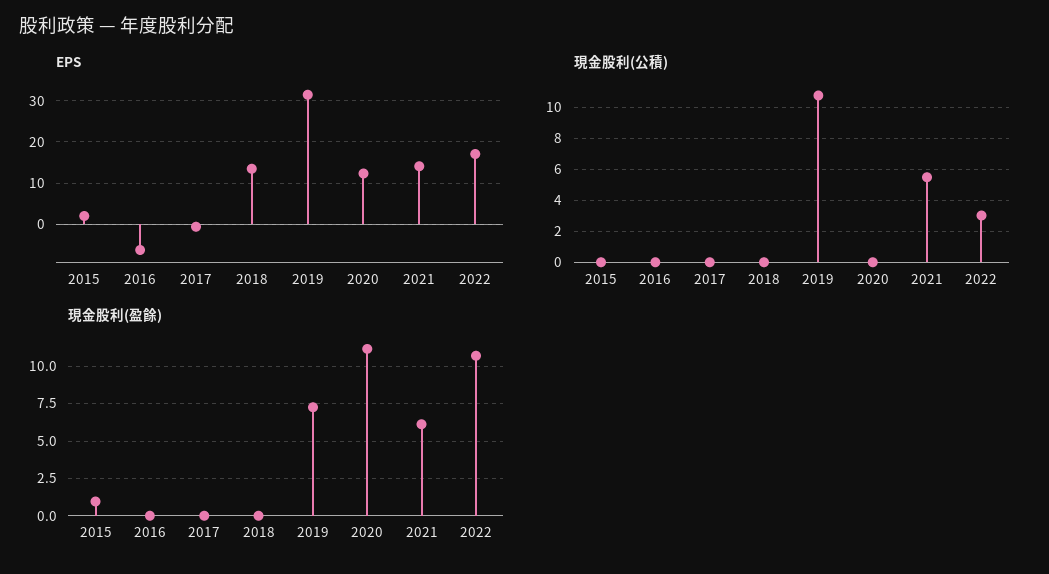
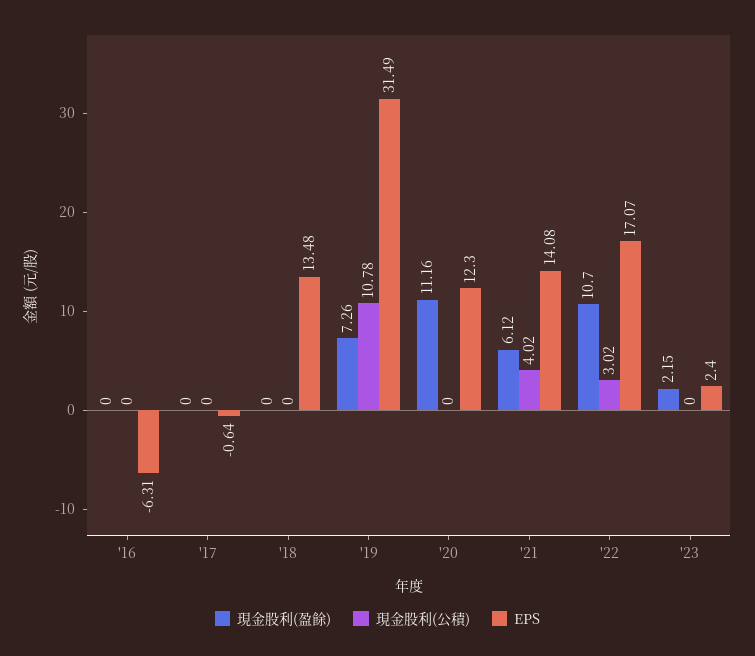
EPS, 2015: 2 -> none
現金股利(公積), 2015: 0 -> none
現金股利(公積), 2021: 5.5 -> 4.02
現金股利(盈餘), 2015: 1 -> none
現金股利(盈餘), '23: none -> 2.15
現金股利(公積), '23: none -> 0
EPS, '23: none -> 2.4

